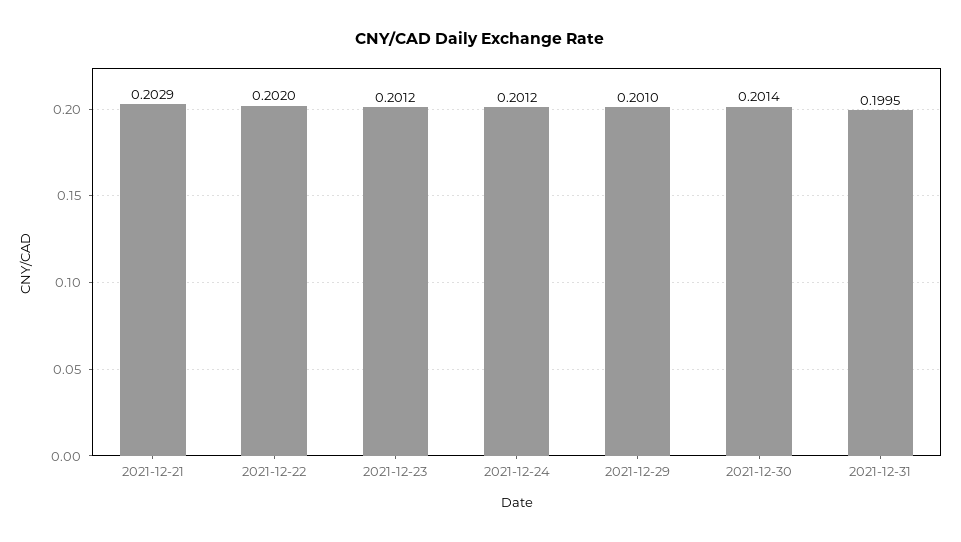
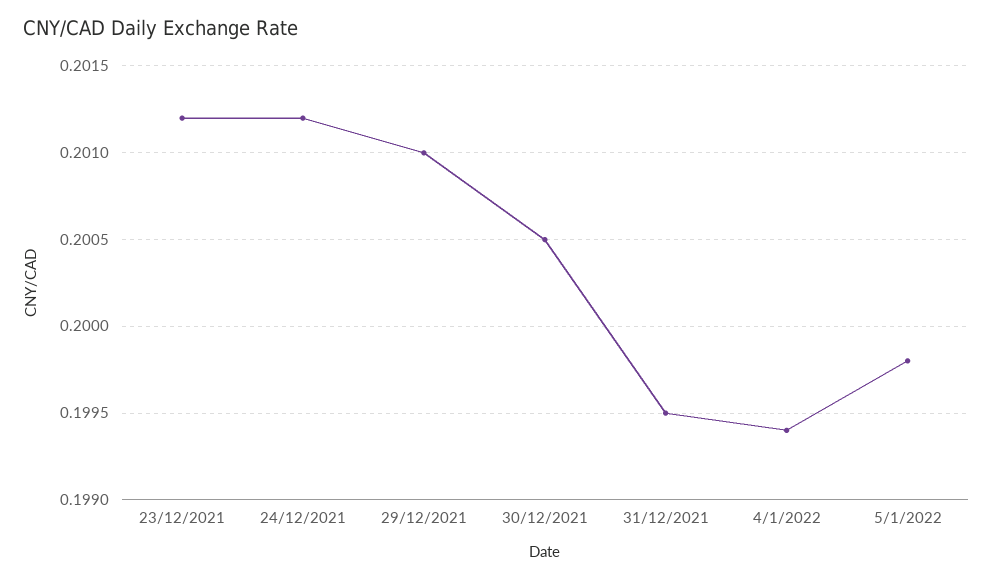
2021-12-21: 0.2029 -> none
2021-12-22: 0.202 -> none
2021-12-30: 0.2014 -> 0.2005
4/1/2022: none -> 0.1994
5/1/2022: none -> 0.1998

